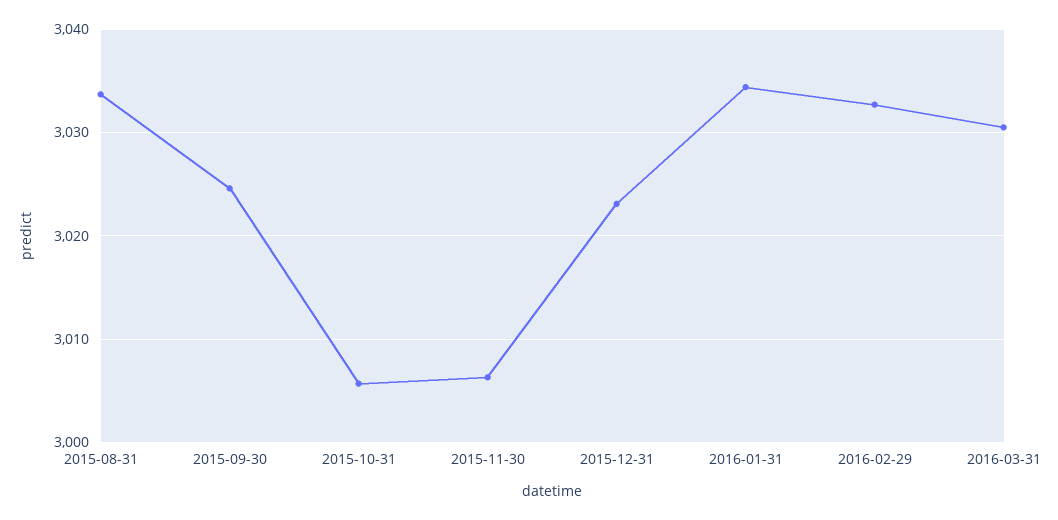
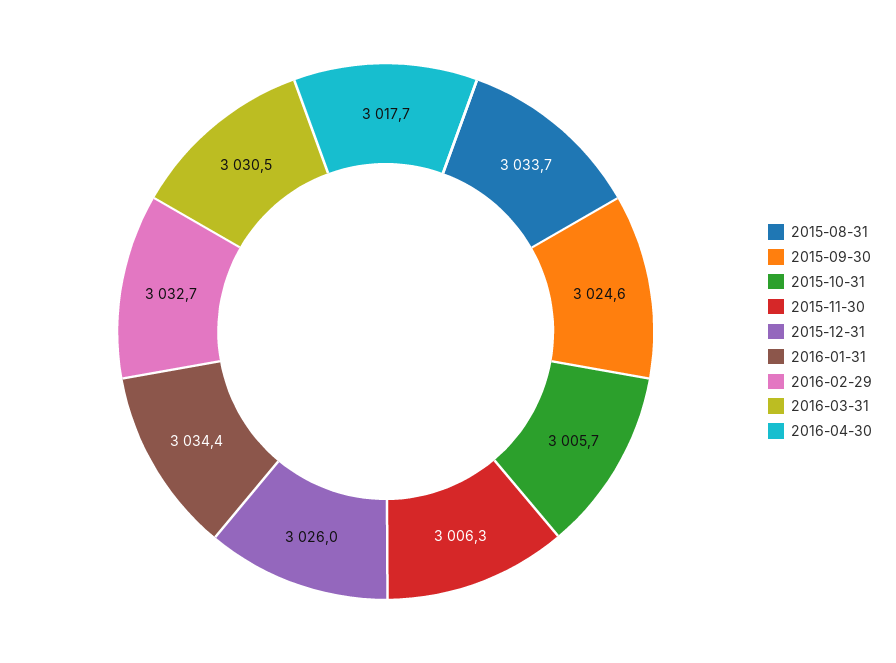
2015-12-31: 3023 -> 3026
2016-04-30: none -> 3017.7

